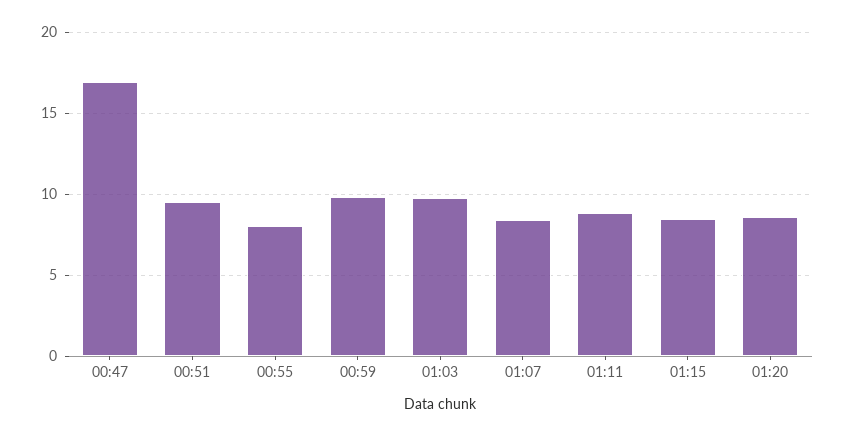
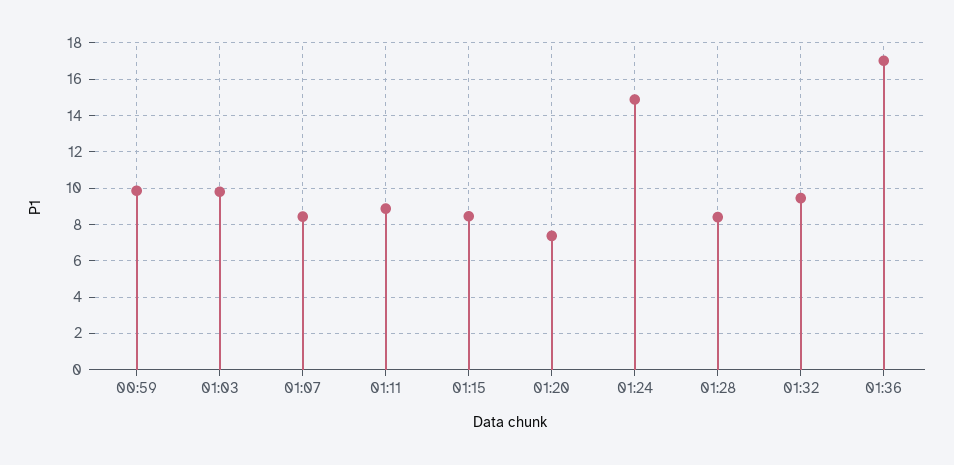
00:47: 17 -> none
00:51: 9.5 -> none
00:55: 8 -> none
01:20: 8.5 -> 7.5
01:24: none -> 15
01:28: none -> 8.5
01:32: none -> 9.5
01:36: none -> 17

